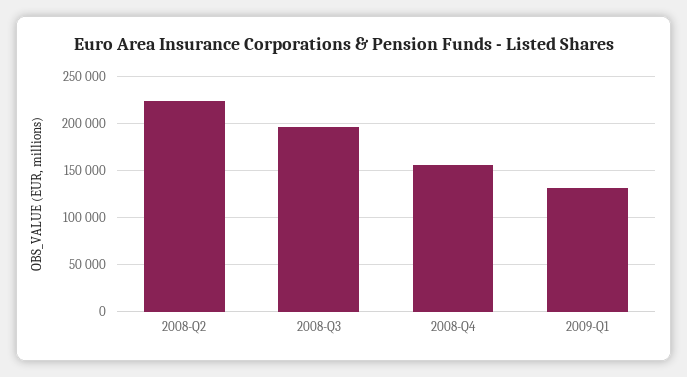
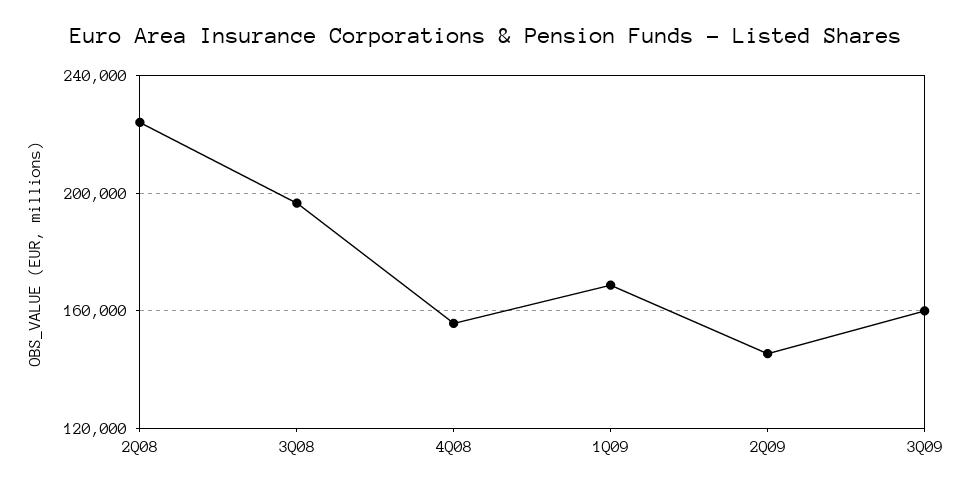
2009-Q1: 130000 -> 170000
2Q09: none -> 145000
3Q09: none -> 160000

